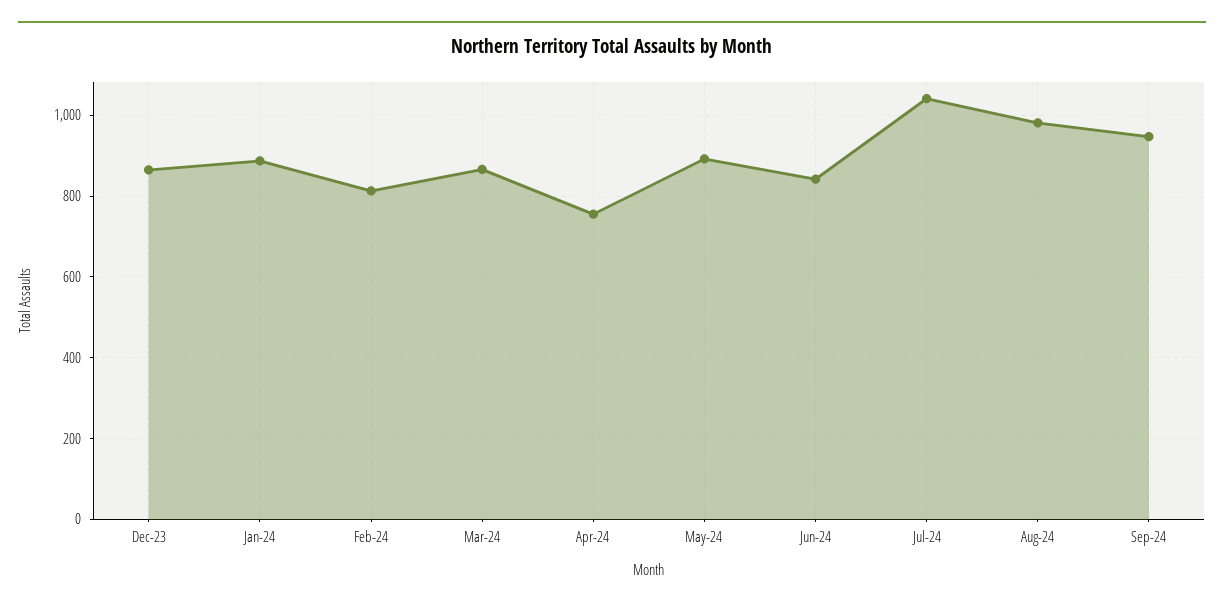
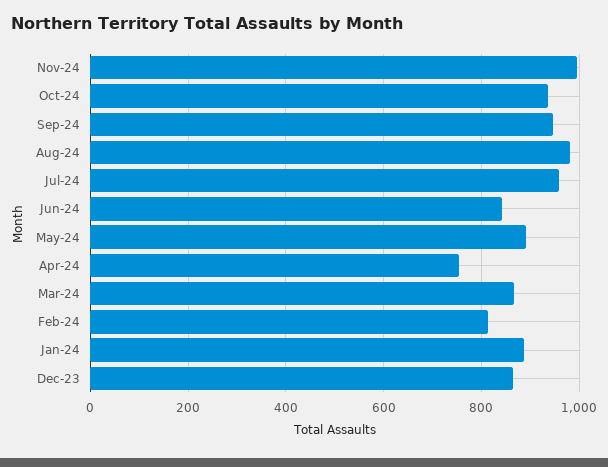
Jul-24: 1040 -> 960
Nov-24: none -> 1000
Oct-24: none -> 940

